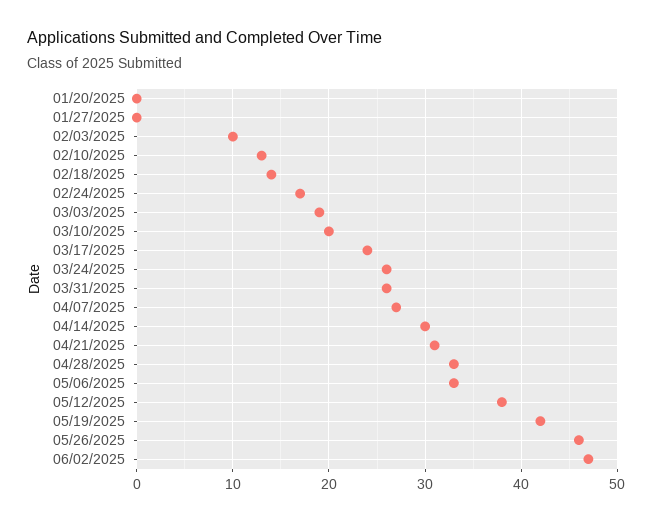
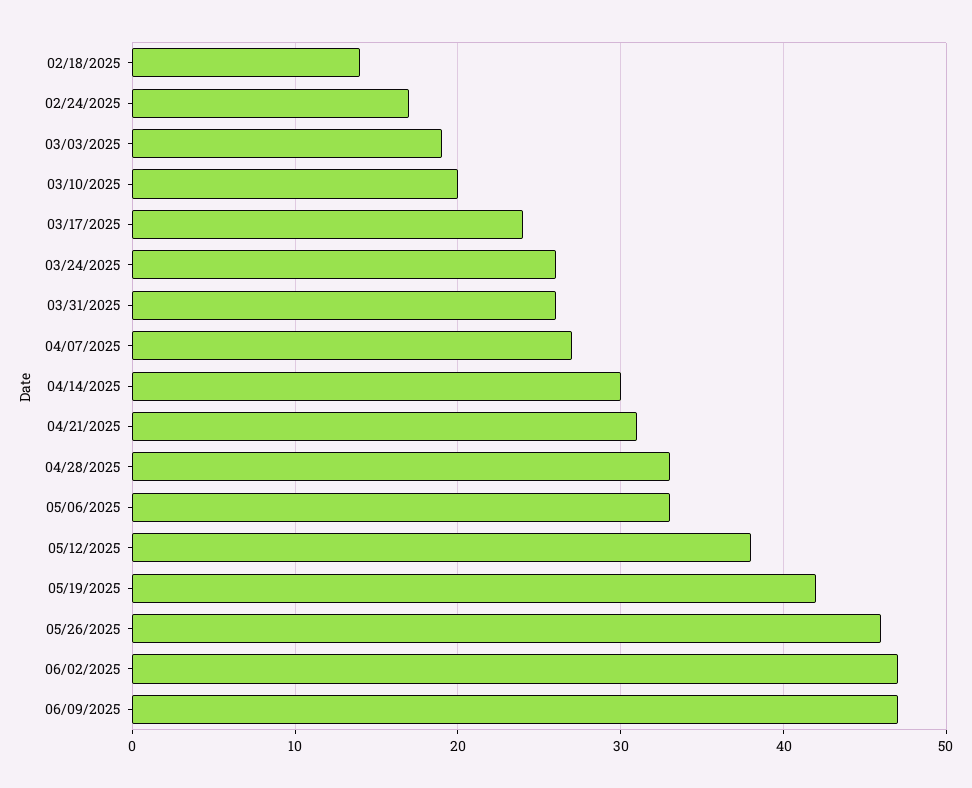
01/20/2025: 0 -> none
01/27/2025: 0 -> none
02/03/2025: 10 -> none
02/10/2025: 13 -> none
06/09/2025: none -> 47

